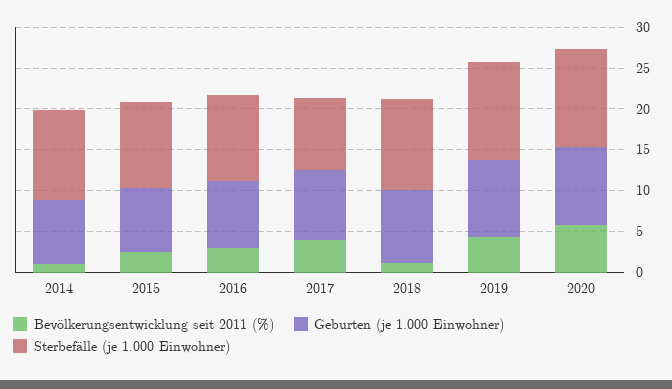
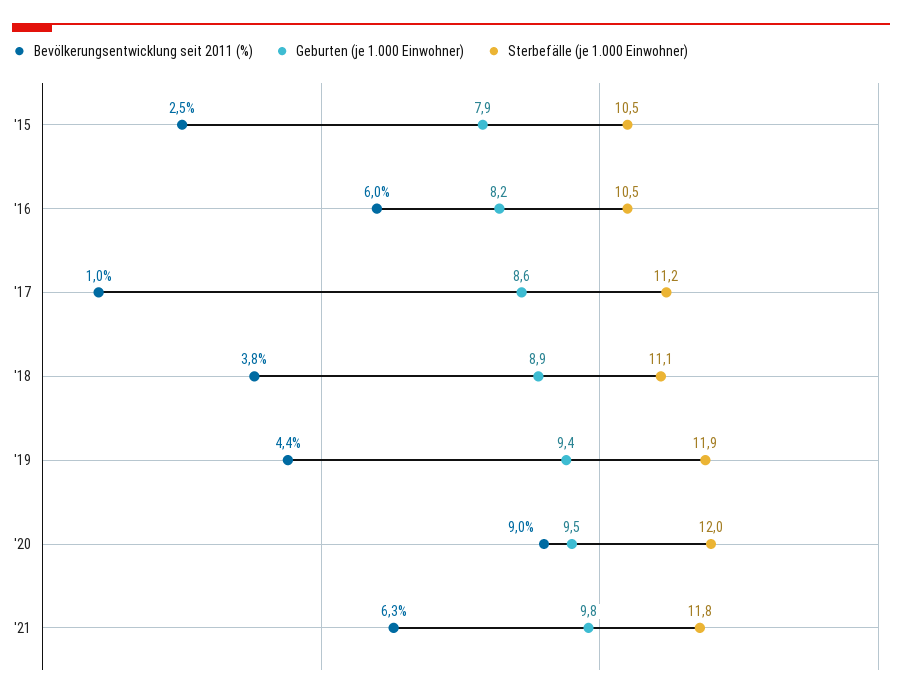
Bevölkerungsentwicklung seit 2011 (%), 2014: 1 -> none
Geburten (je 1.000 Einwohner), 2014: 8 -> none
Sterbefälle (je 1.000 Einwohner), 2014: 11 -> none
Bevölkerungsentwicklung seit 2011 (%), 2016: 3 -> 6
Bevölkerungsentwicklung seit 2011 (%), 2017: 4 -> 1
Sterbefälle (je 1.000 Einwohner), 2017: 9 -> 11.2
Bevölkerungsentwicklung seit 2011 (%), 2018: 1 -> 3.8
Bevölkerungsentwicklung seit 2011 (%), 2020: 6 -> 9
Bevölkerungsentwicklung seit 2011 (%), '21: none -> 6.3
Geburten (je 1.000 Einwohner), '21: none -> 9.8
Sterbefälle (je 1.000 Einwohner), '21: none -> 11.8

